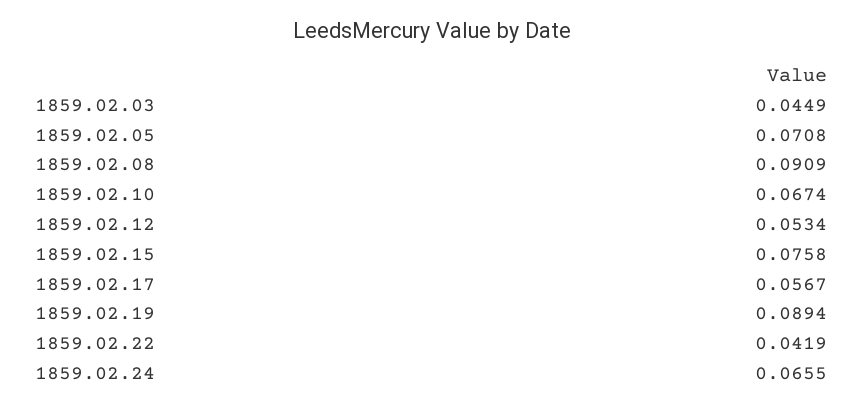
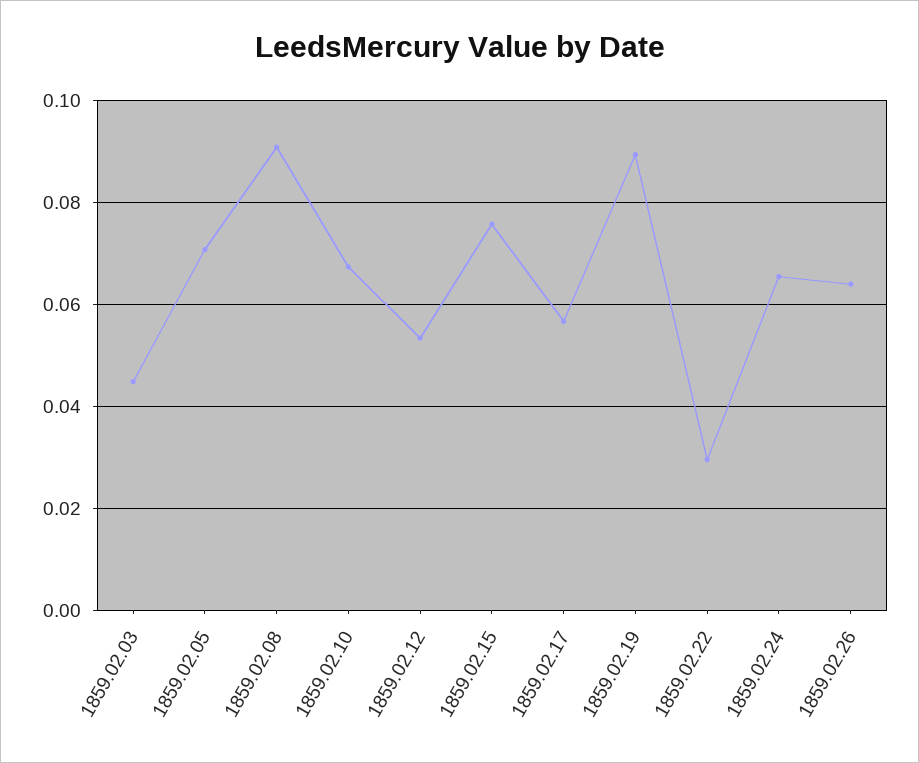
1859.02.22: 0.0419 -> 0.03
1859.02.26: none -> 0.064

